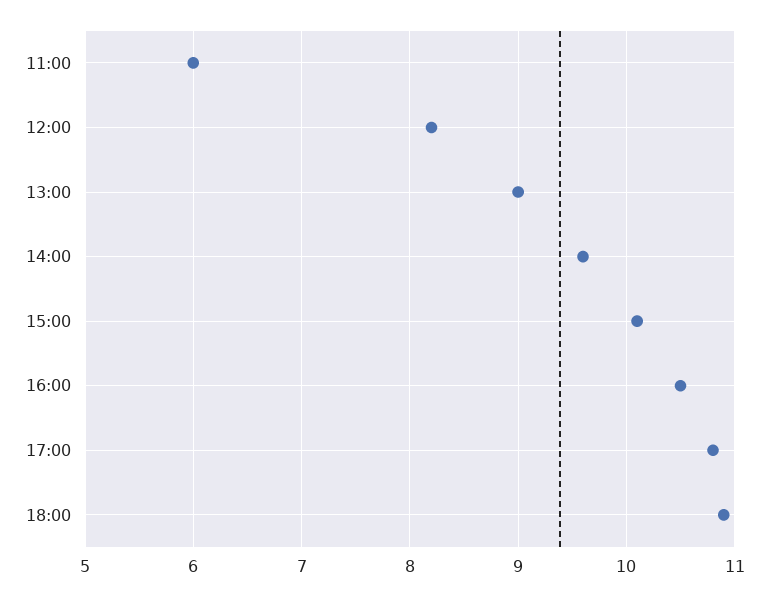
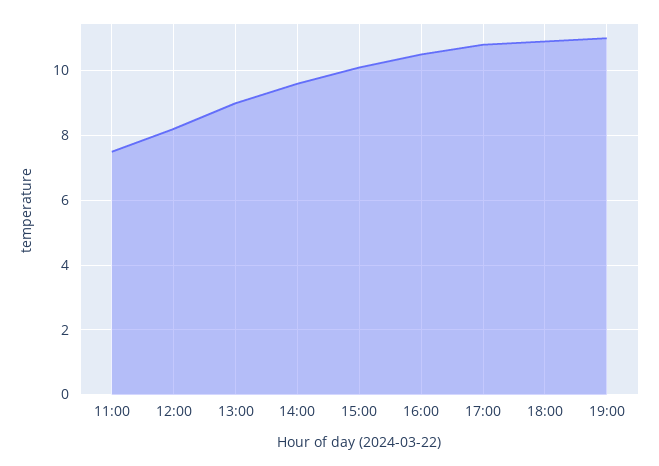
11:00: 6 -> 7.5
19:00: none -> 11

